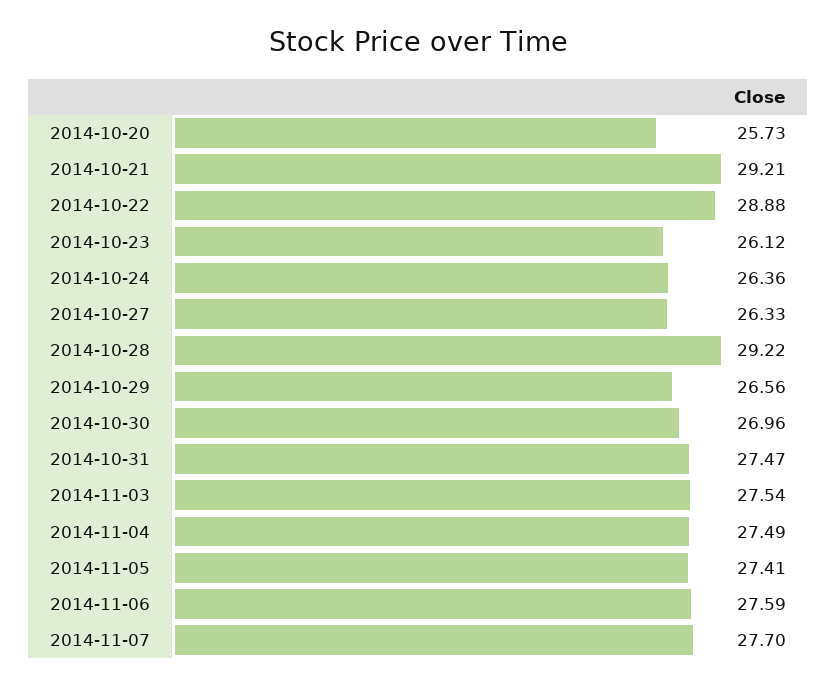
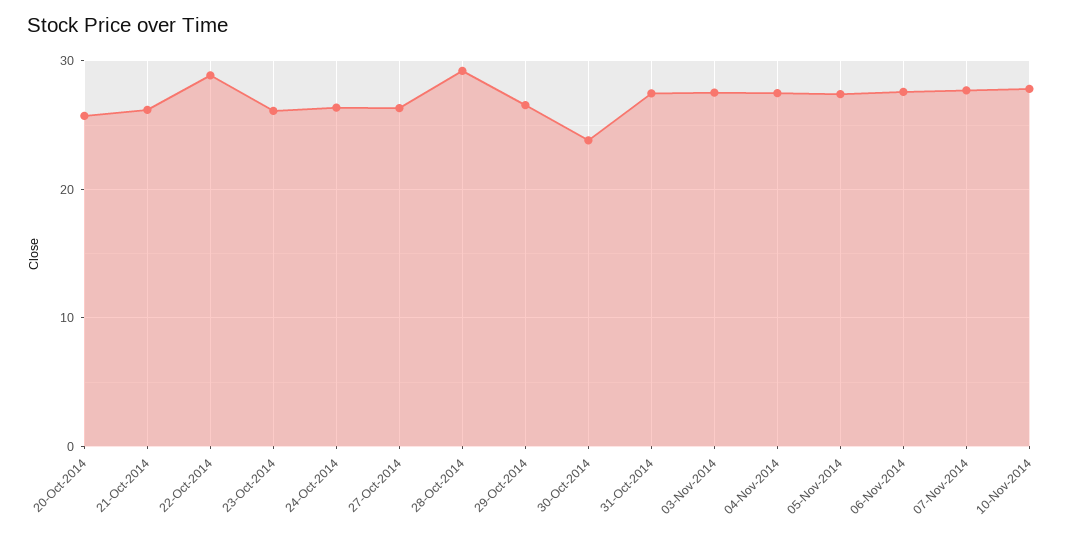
2014-10-21: 29.21 -> 26
2014-10-30: 26.96 -> 24
10-Nov-2014: none -> 28

